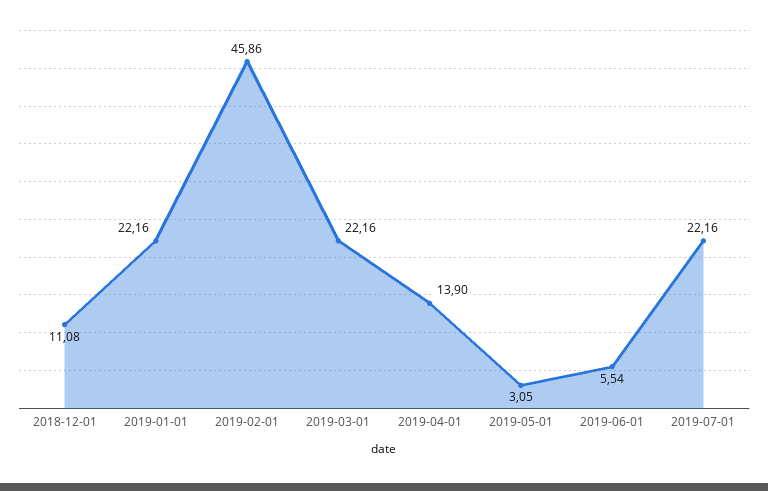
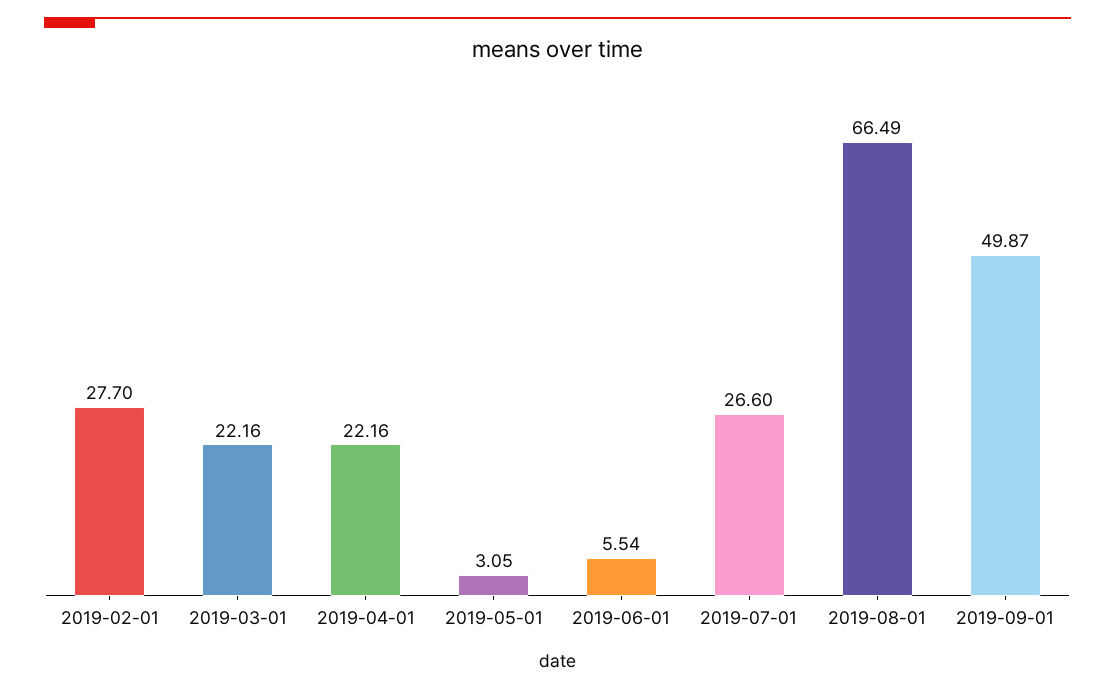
2018-12-01: 11.08 -> none
2019-01-01: 22.16 -> none
2019-02-01: 45.86 -> 27.7
2019-04-01: 13.9 -> 22.16
2019-07-01: 22.16 -> 26.6
2019-08-01: none -> 66.49
2019-09-01: none -> 49.87

